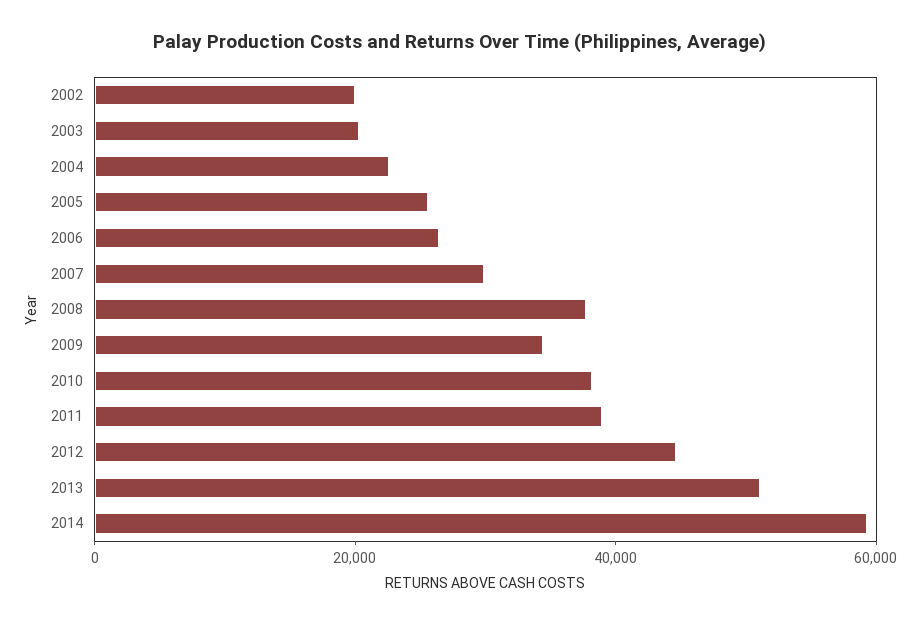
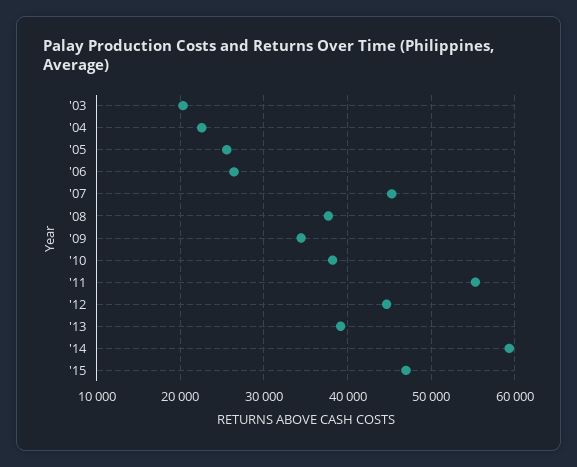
2002: 20000 -> none
2007: 30000 -> 45000
2011: 40000 -> 55000
2013: 50000 -> 39000
'15: none -> 47000

